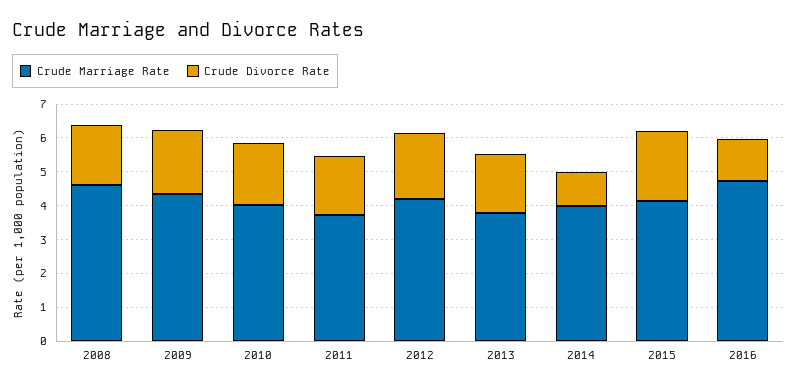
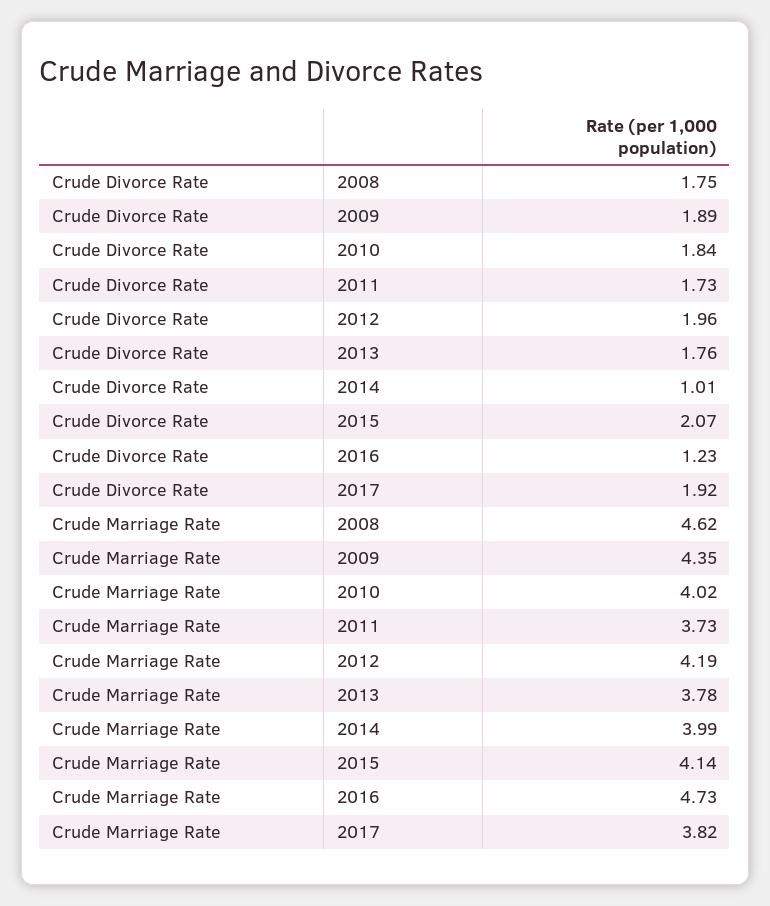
Crude Divorce Rate, 2017: none -> 1.92
Crude Marriage Rate, 2017: none -> 3.82

